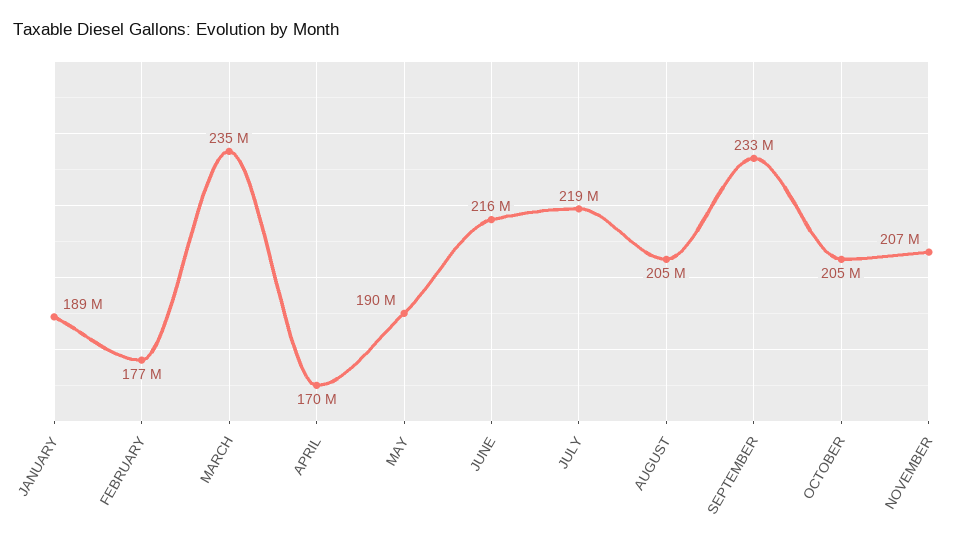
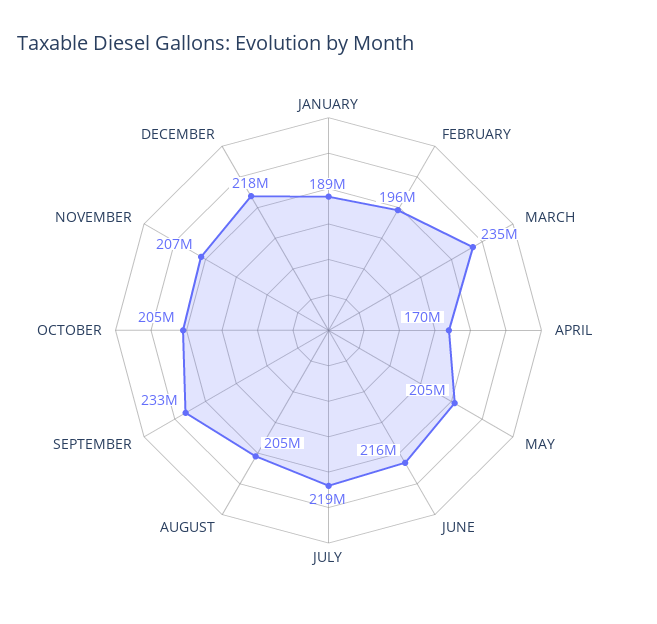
FEBRUARY: 177000000 -> 196000000
MAY: 190000000 -> 205000000
DECEMBER: none -> 218000000

